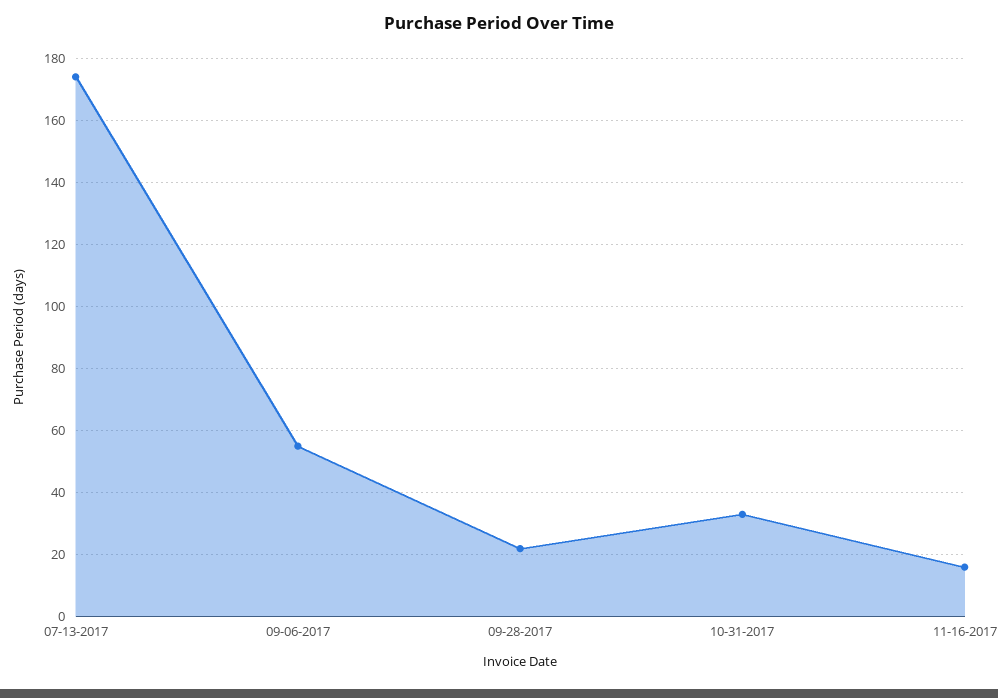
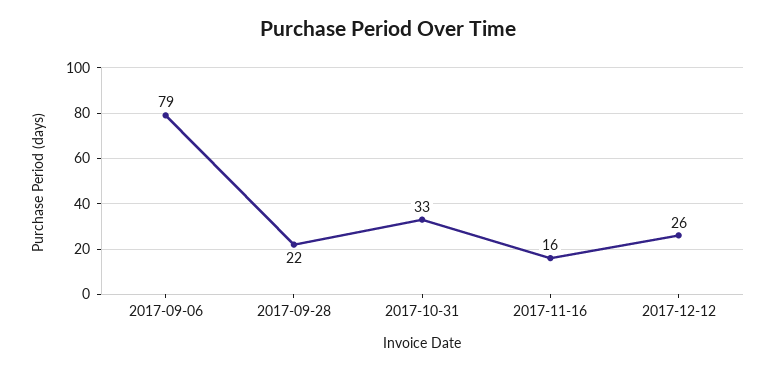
07-13-2017: 175 -> none
09-06-2017: 55 -> 79
2017-12-12: none -> 26

